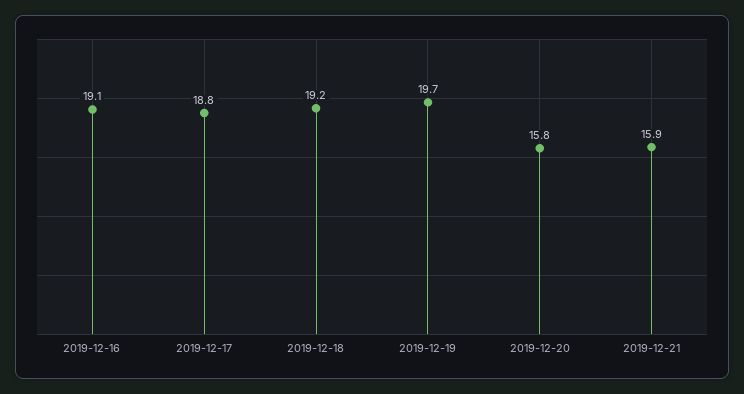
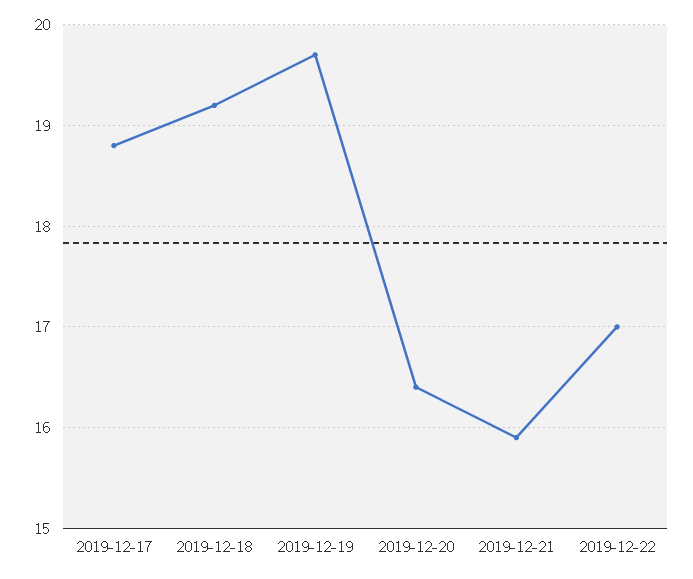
2019-12-16: 19.1 -> none
2019-12-20: 15.8 -> 16.4
2019-12-22: none -> 17

